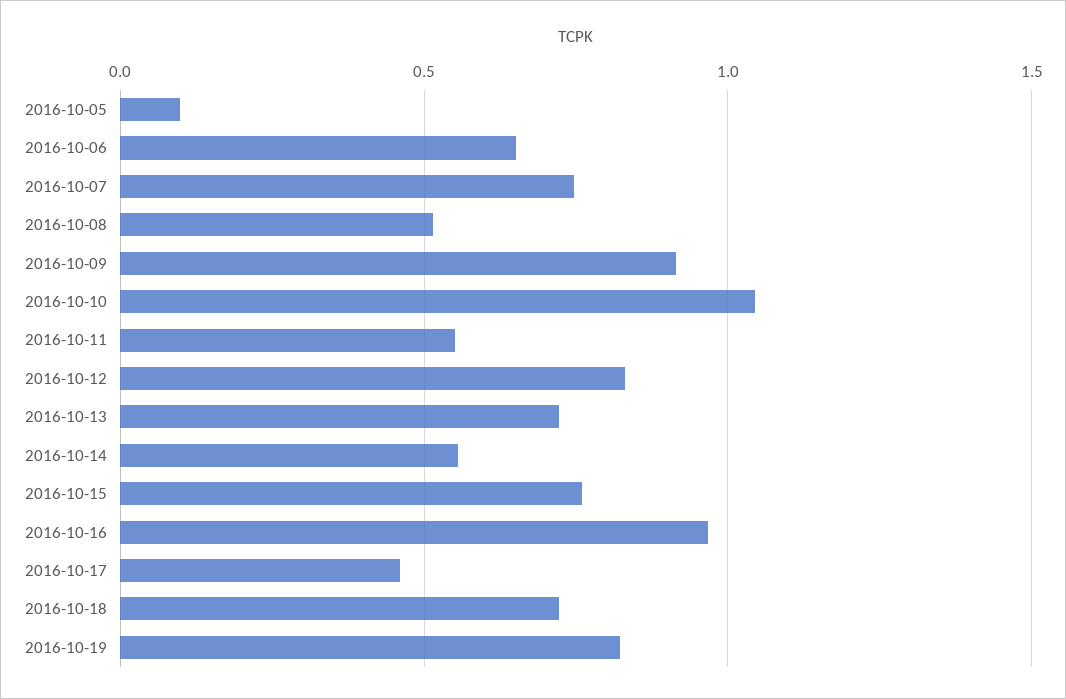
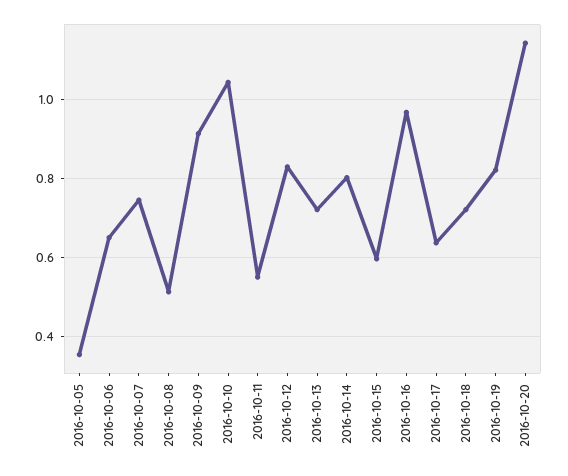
2016-10-05: 0.1 -> 0.36
2016-10-14: 0.55 -> 0.8
2016-10-15: 0.75 -> 0.6
2016-10-17: 0.45 -> 0.64
2016-10-20: none -> 1.14

